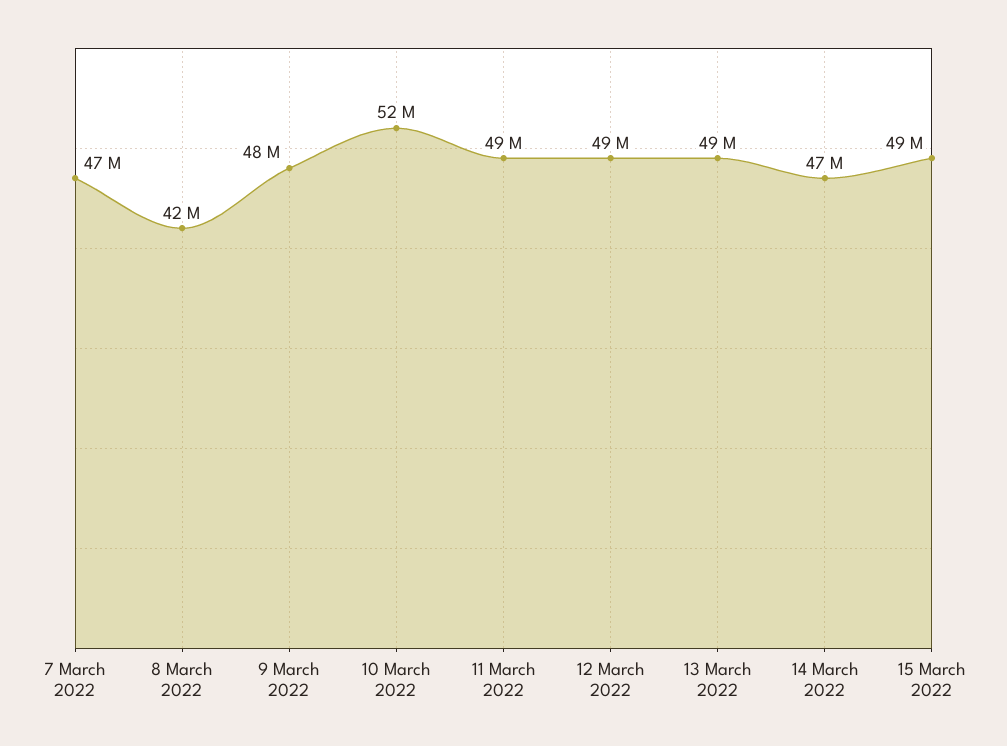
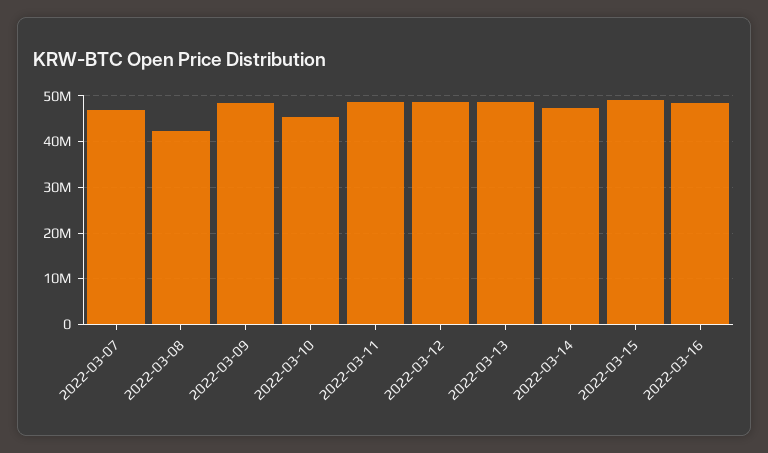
10 March 2022: 52000000 -> 46000000
2022-03-16: none -> 48000000

